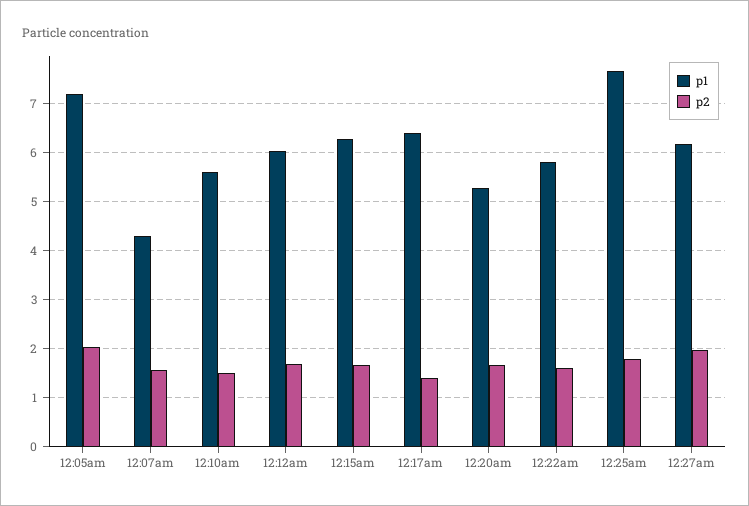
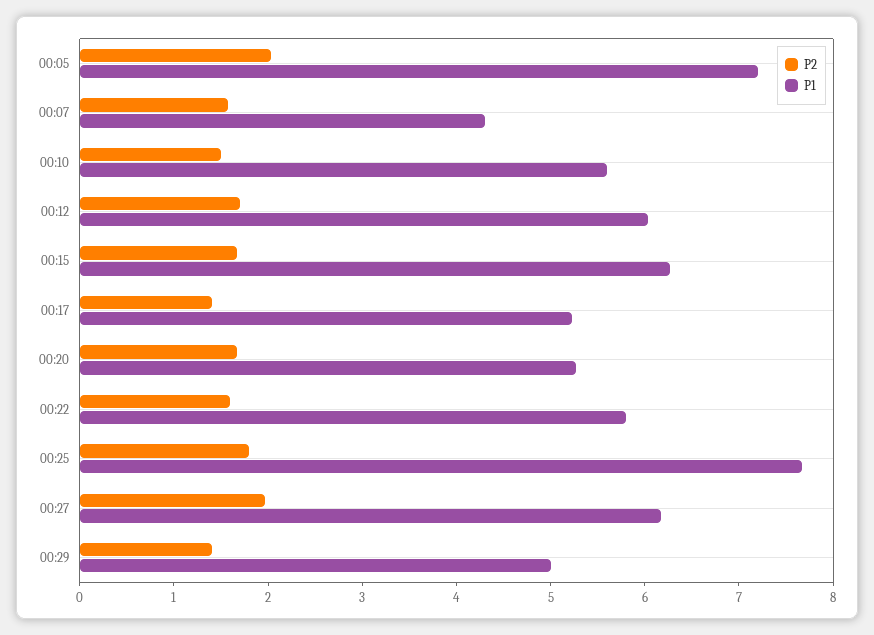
p1, 12:17am: 6.4 -> 5.2
p2, 00:29: none -> 1.4
p1, 00:29: none -> 5

